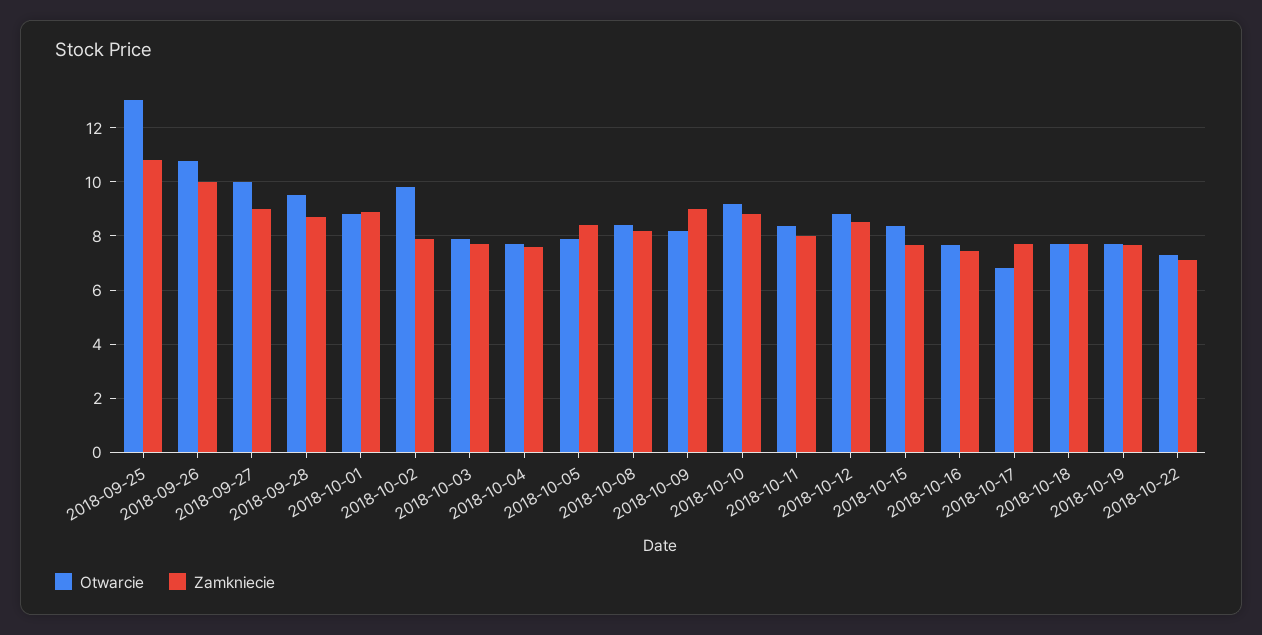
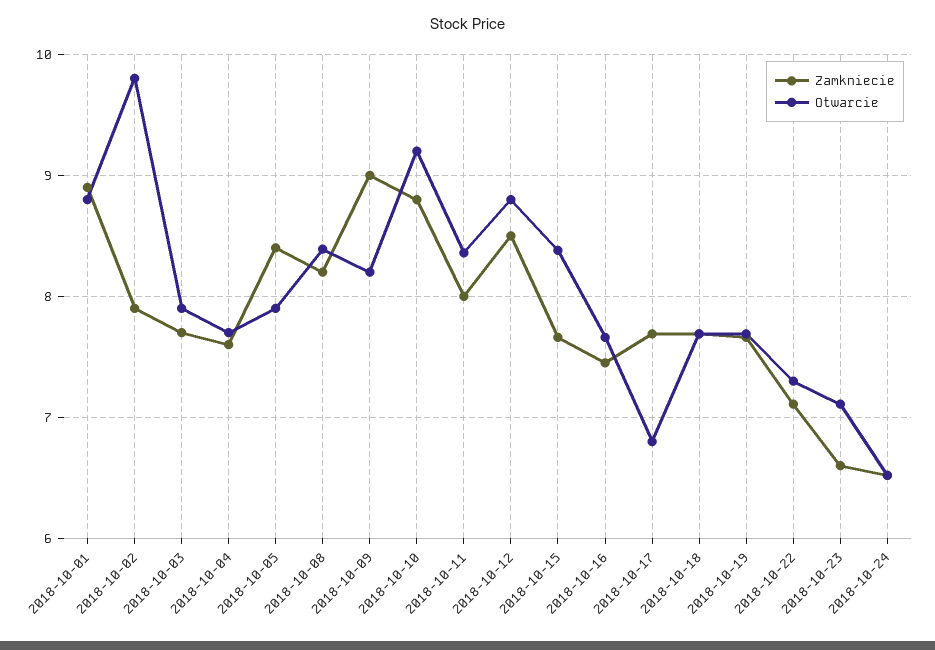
Otwarcie, 2018-09-25: 13 -> none
Zamkniecie, 2018-09-25: 10.75 -> none
Otwarcie, 2018-09-26: 10.75 -> none
Zamkniecie, 2018-09-26: 10 -> none
Otwarcie, 2018-09-27: 10 -> none
Zamkniecie, 2018-09-27: 9 -> none
Otwarcie, 2018-09-28: 9.5 -> none
Zamkniecie, 2018-09-28: 8.75 -> none
Zamkniecie, 2018-10-23: none -> 6.6
Otwarcie, 2018-10-23: none -> 7.1
Zamkniecie, 2018-10-24: none -> 6.5
Otwarcie, 2018-10-24: none -> 6.5

